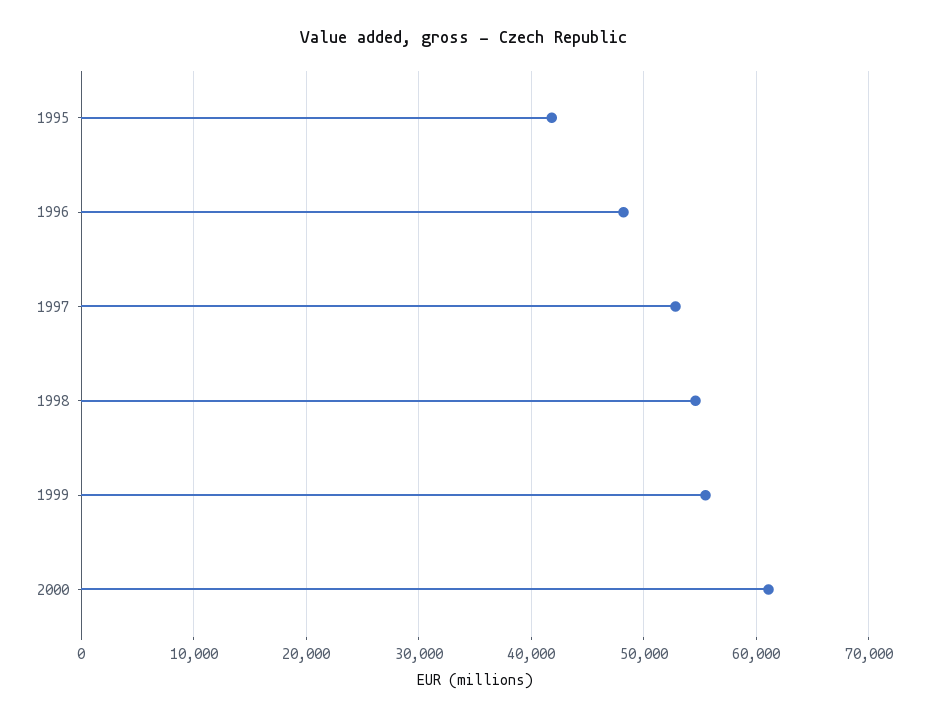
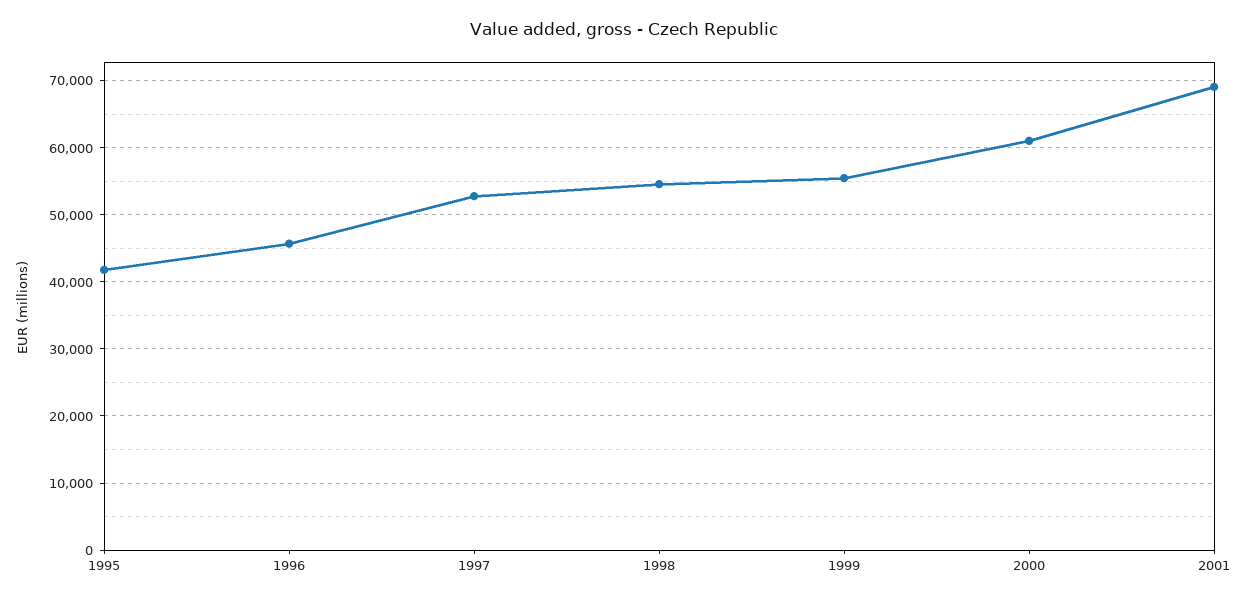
1996: 48000 -> 46000
2001: none -> 69000

